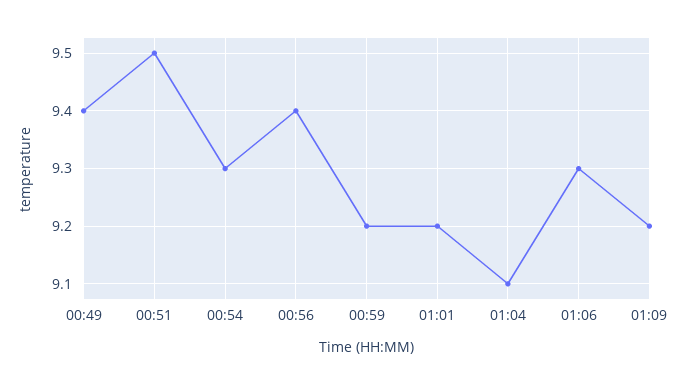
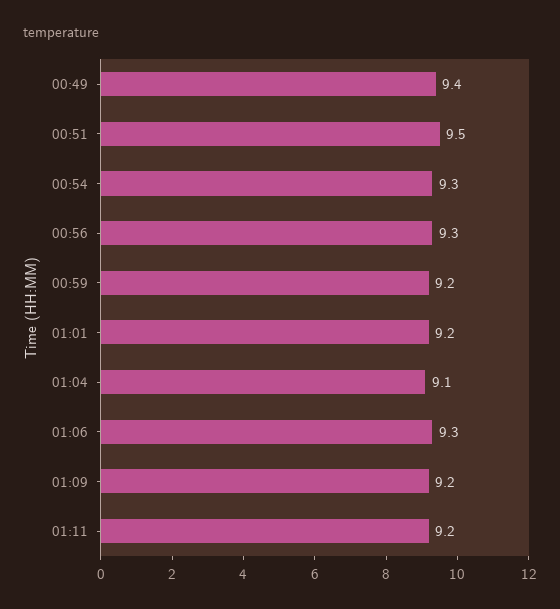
00:56: 9.4 -> 9.3
01:11: none -> 9.2

